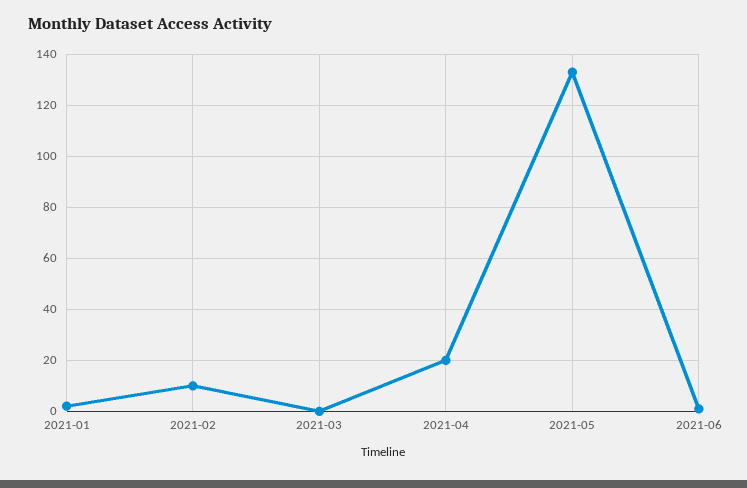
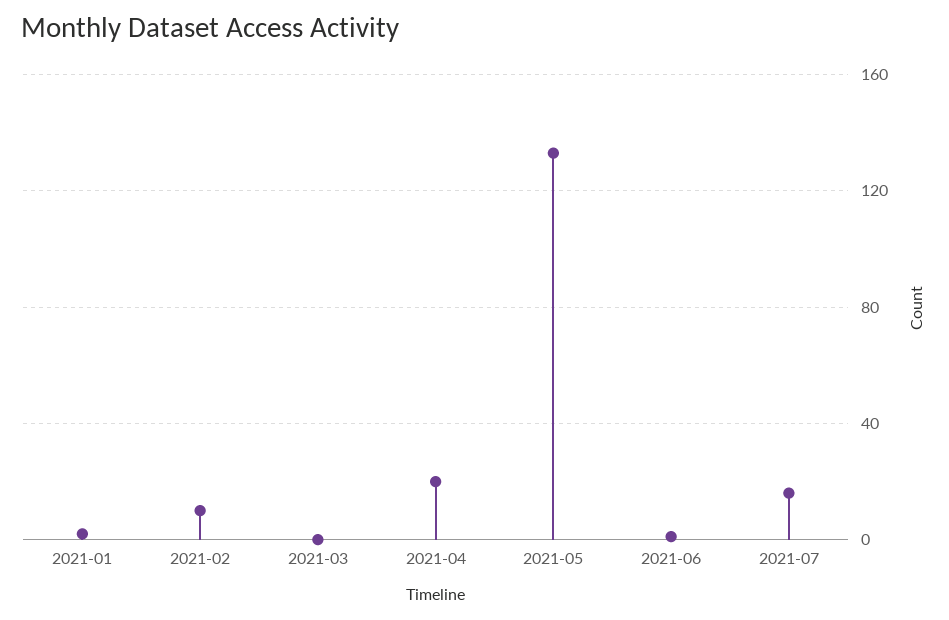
2021-07: none -> 15

